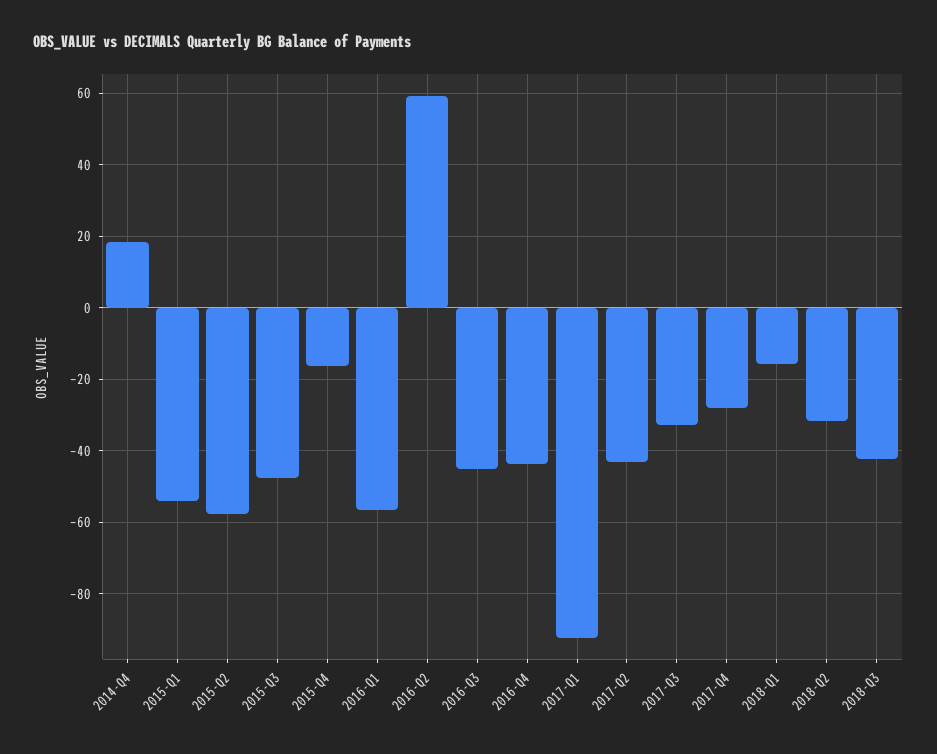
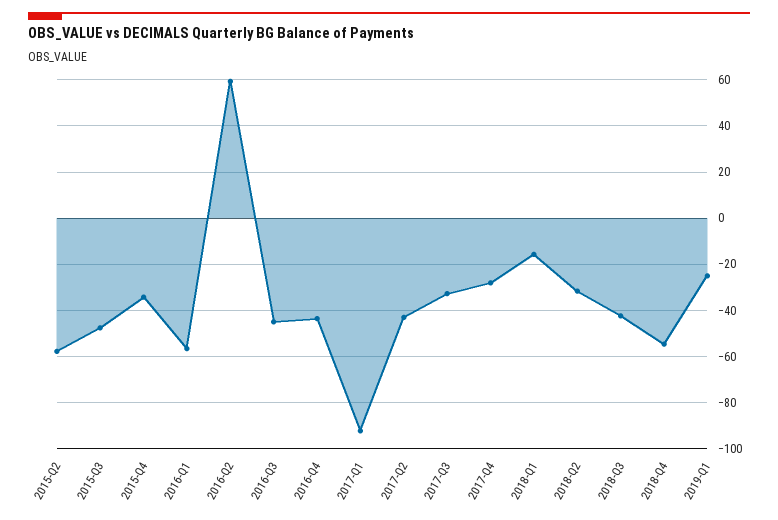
2014-Q4: 18 -> none
2015-Q1: -54 -> none
2015-Q4: -16 -> -35
2018-Q4: none -> -55
2019-Q1: none -> -25

